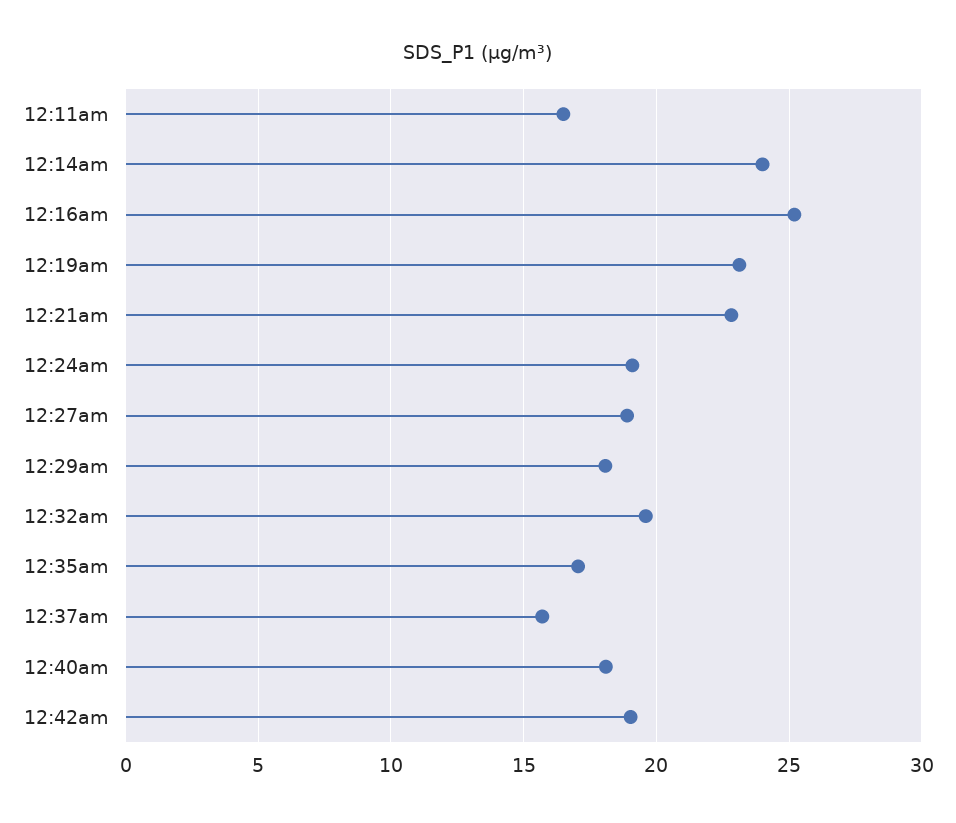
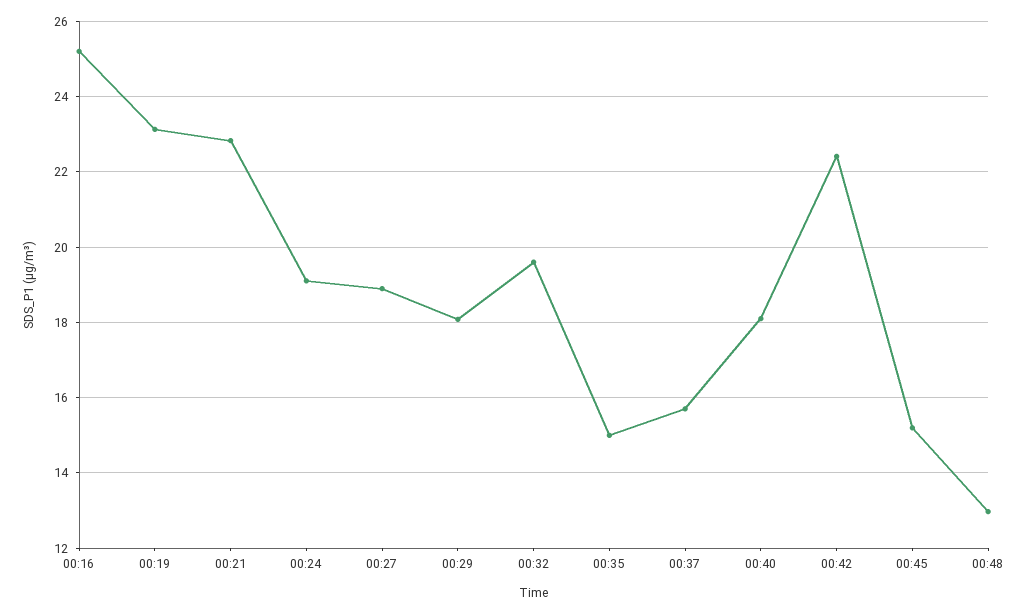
12:11am: 16.5 -> none
12:14am: 24 -> none
12:35am: 17 -> 15
12:42am: 19 -> 22.4
00:45: none -> 15.2
00:48: none -> 13

